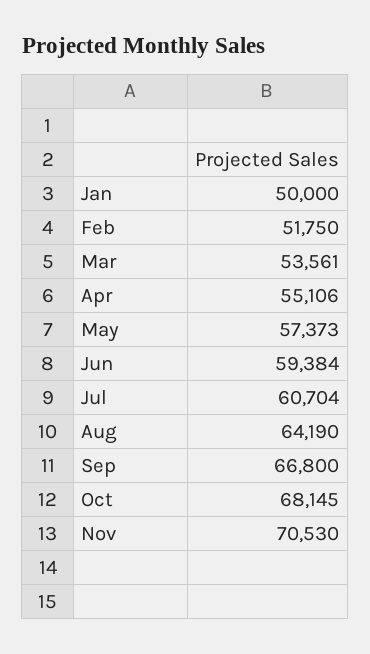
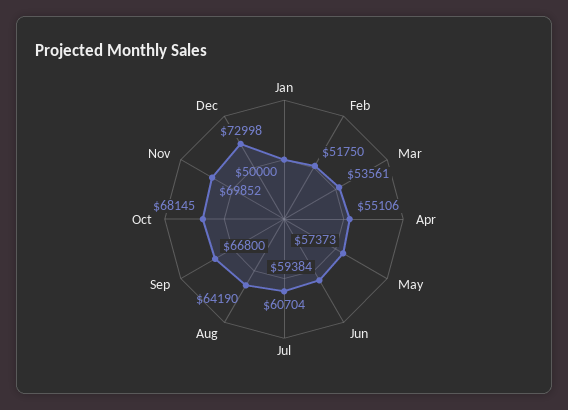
Nov: 70530 -> 69852
Dec: none -> 72998

